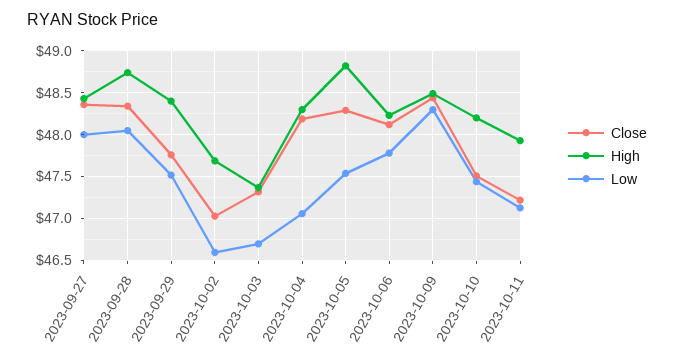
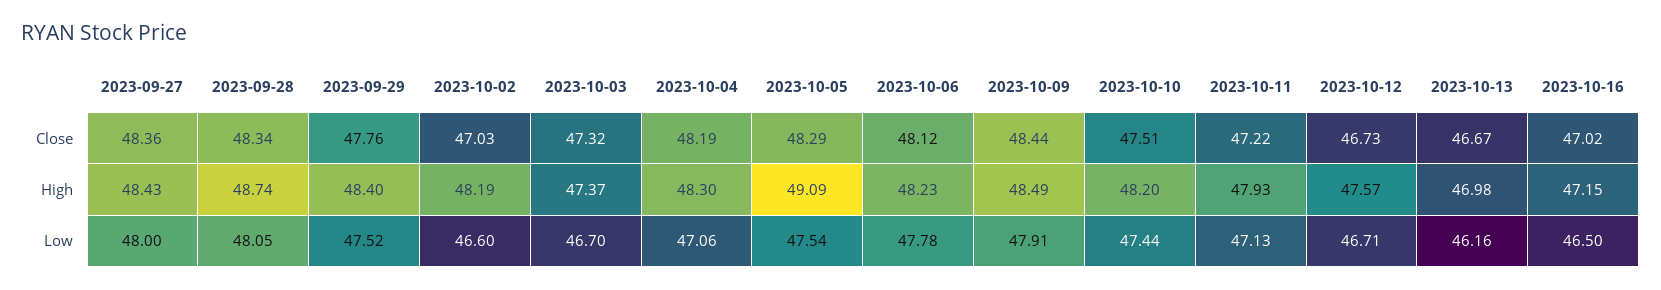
High, 2023-10-02: 47.7 -> 48.19
High, 2023-10-05: 48.8 -> 49.09
Low, 2023-10-09: 48.3 -> 47.91
Close, 2023-10-12: none -> 46.73
Close, 2023-10-13: none -> 46.67
Close, 2023-10-16: none -> 47.02
High, 2023-10-12: none -> 47.57
High, 2023-10-13: none -> 46.98
High, 2023-10-16: none -> 47.15
Low, 2023-10-12: none -> 46.71
Low, 2023-10-13: none -> 46.16
Low, 2023-10-16: none -> 46.5

